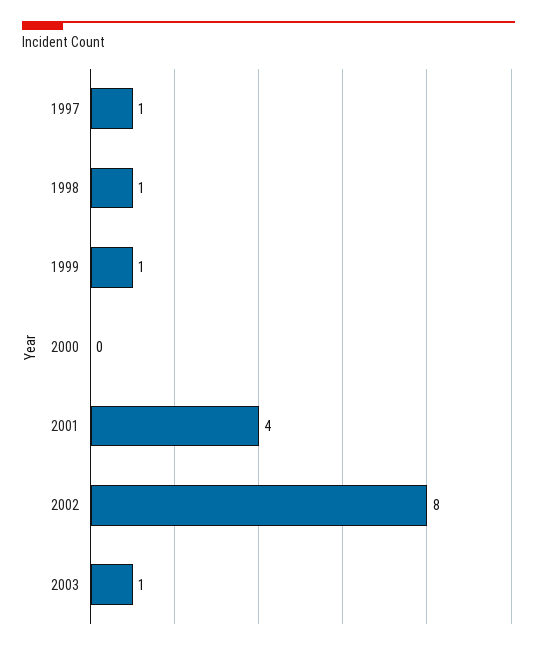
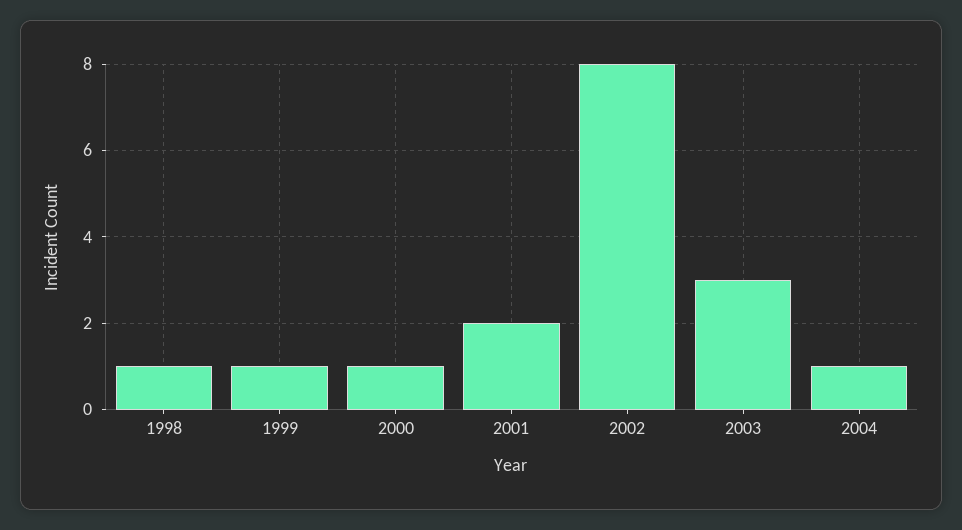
1997: 1 -> none
2000: 0 -> 1
2001: 4 -> 2
2003: 1 -> 3
2004: none -> 1

